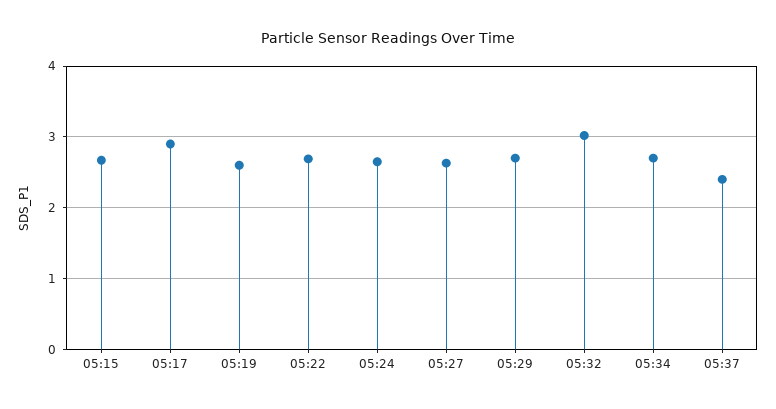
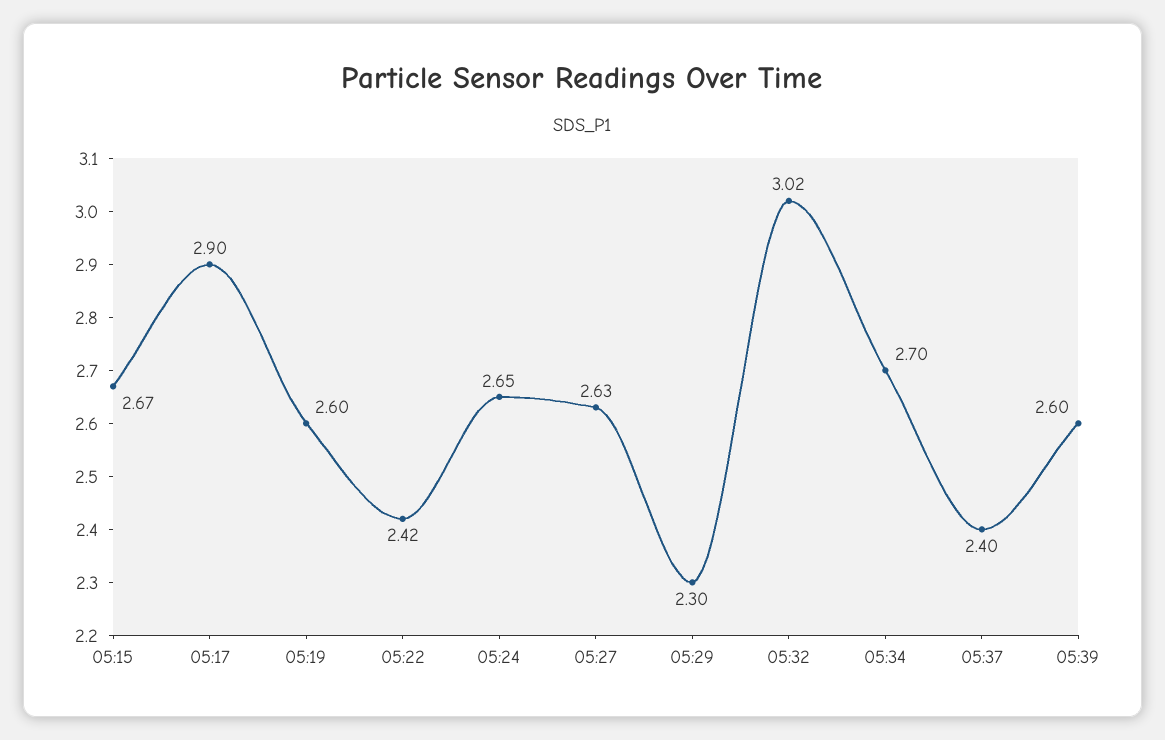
05:22: 2.7 -> 2.42
05:29: 2.7 -> 2.3
05:39: none -> 2.6

